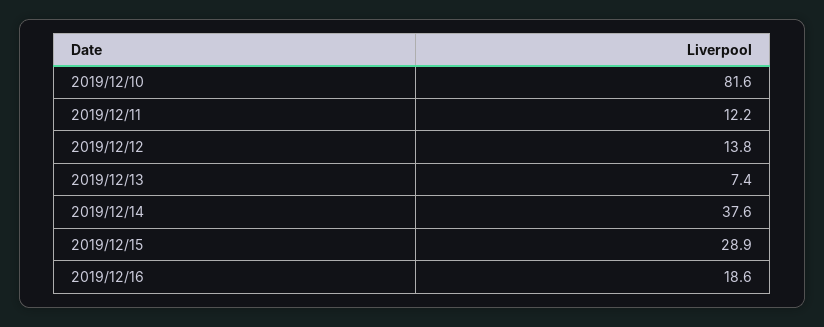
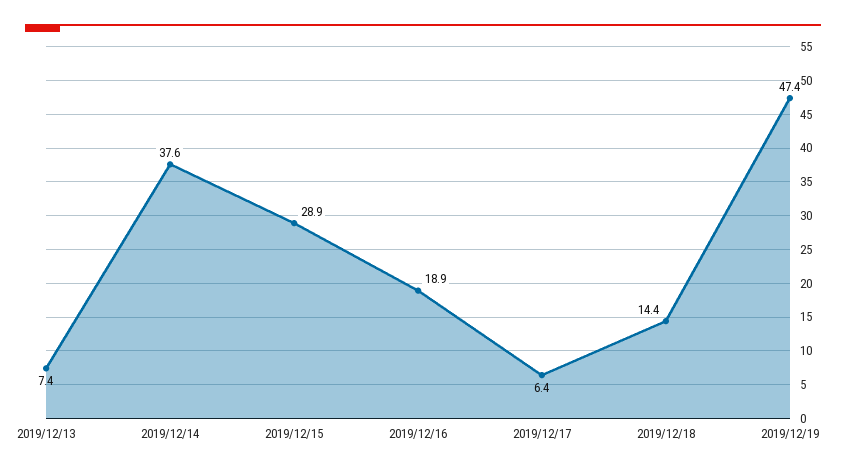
2019/12/10: 81.6 -> none
2019/12/11: 12.2 -> none
2019/12/12: 13.8 -> none
2019/12/16: 18.6 -> 18.9
2019/12/17: none -> 6.4
2019/12/18: none -> 14.4
2019/12/19: none -> 47.4

